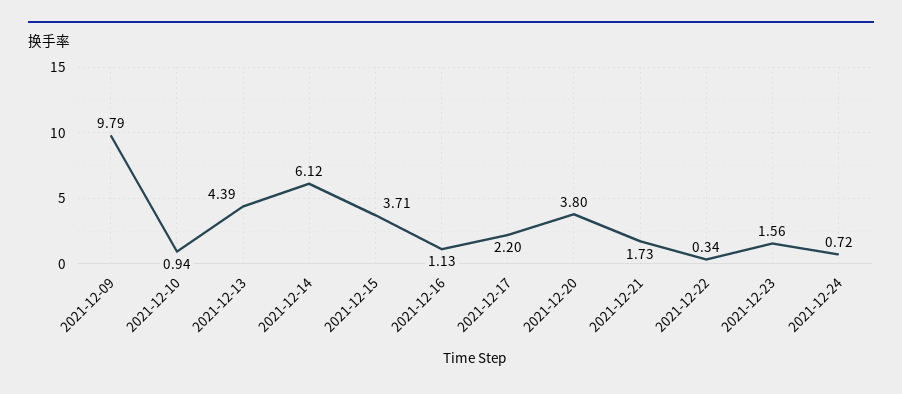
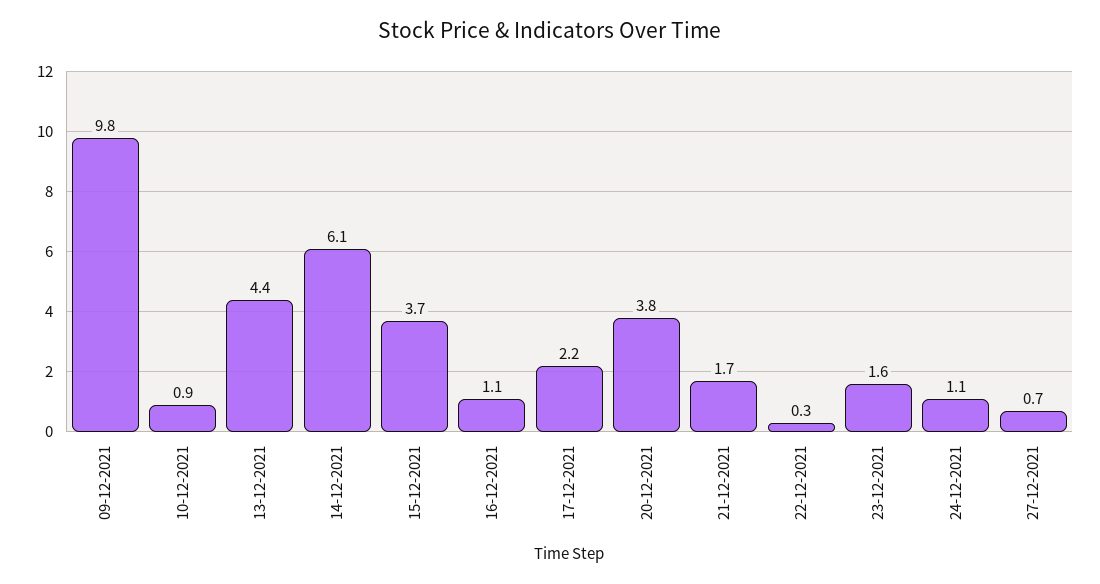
2021-12-24: 0.72 -> 1.1
27-12-2021: none -> 0.7

